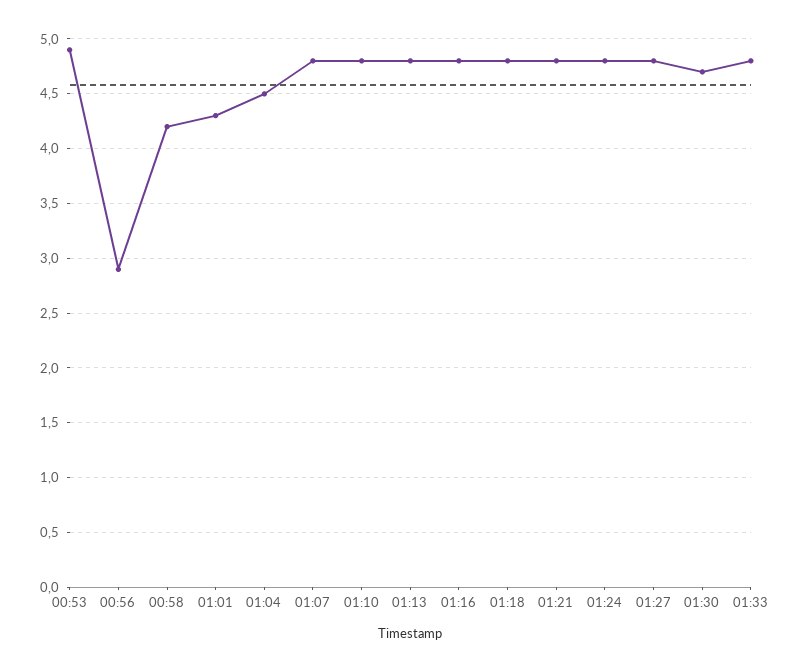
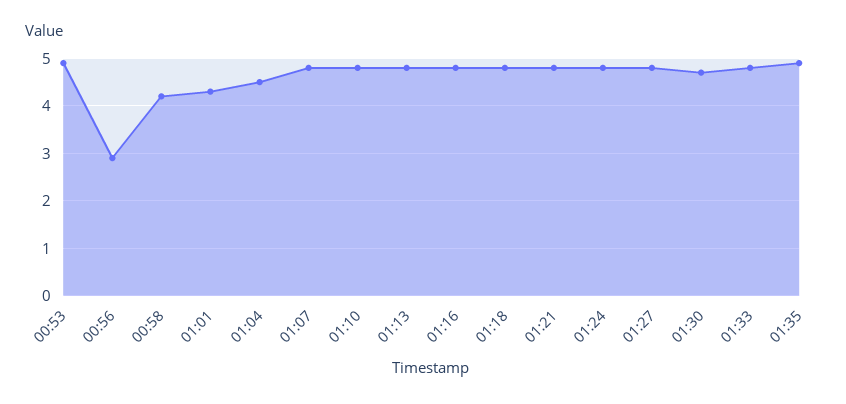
01:35: none -> 5

